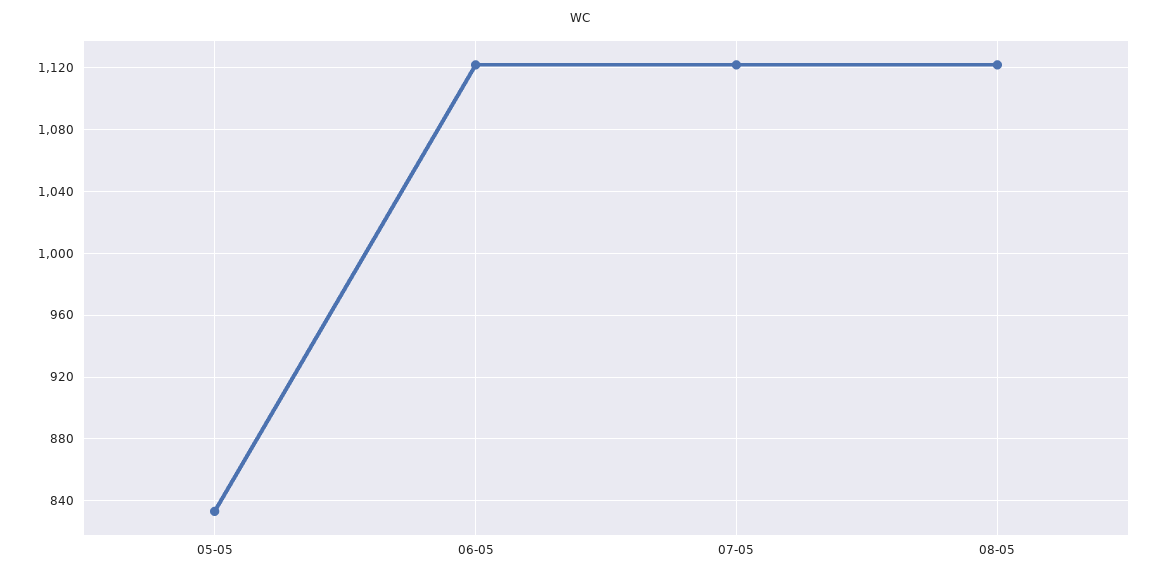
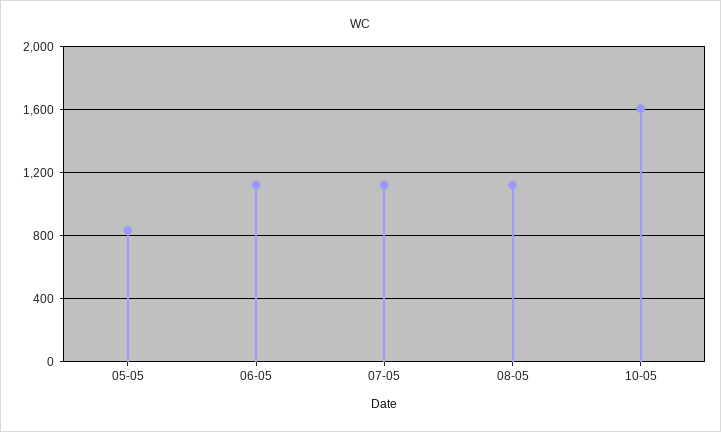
10-05: none -> 1600

